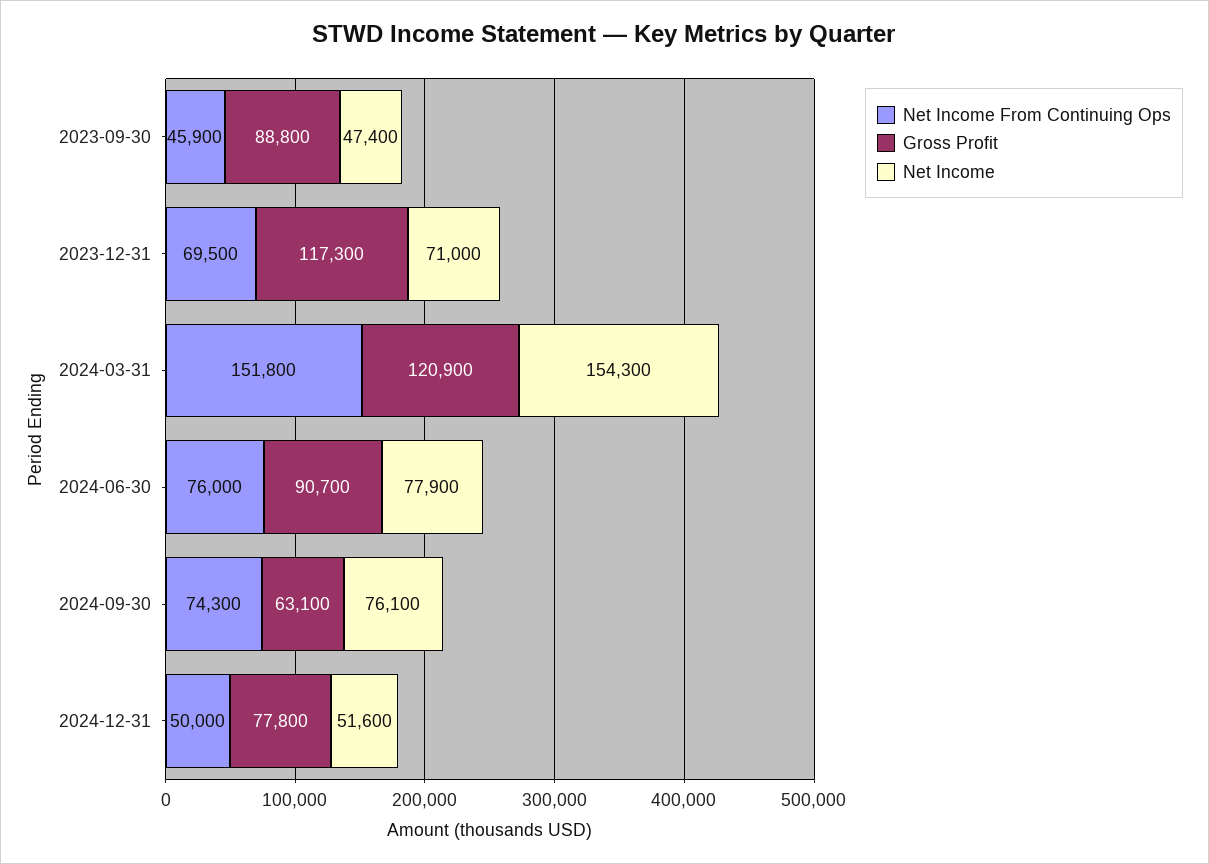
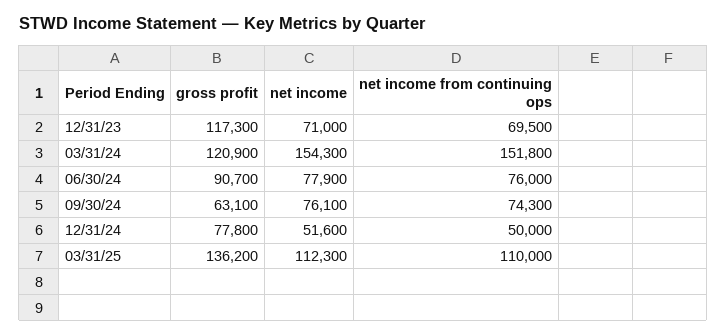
Net Income From Continuing Ops, 2023-09-30: 45900 -> none
Gross Profit, 2023-09-30: 88800 -> none
Net Income, 2023-09-30: 47400 -> none
Gross Profit, 03/31/25: none -> 136200
Net Income, 03/31/25: none -> 112300
Net Income From Continuing Ops, 03/31/25: none -> 110000

